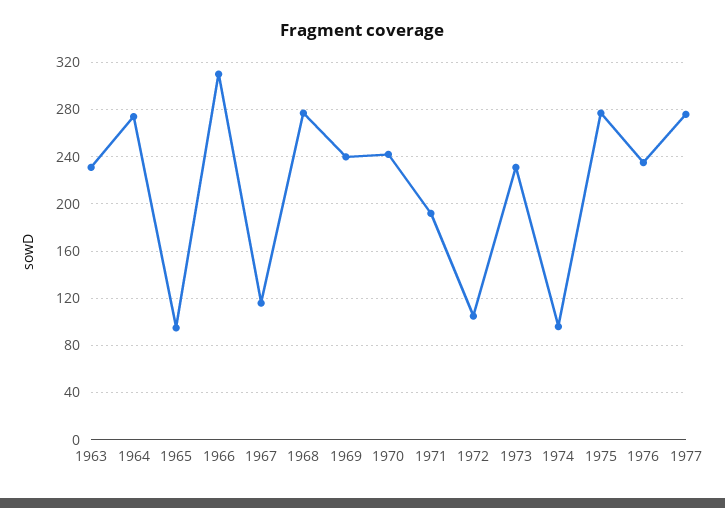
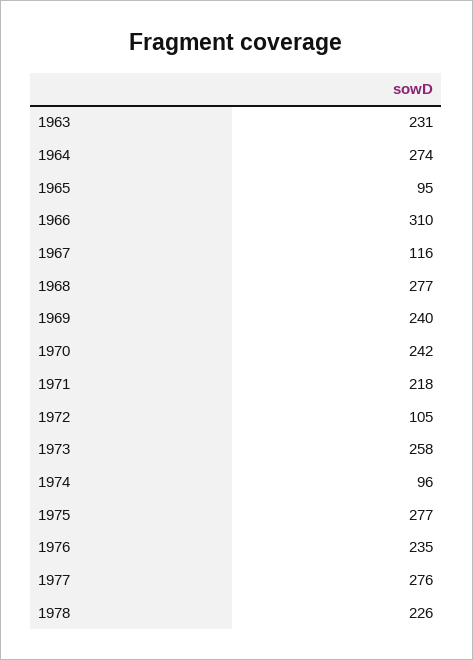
1971: 190 -> 218
1973: 230 -> 258
1978: none -> 226

